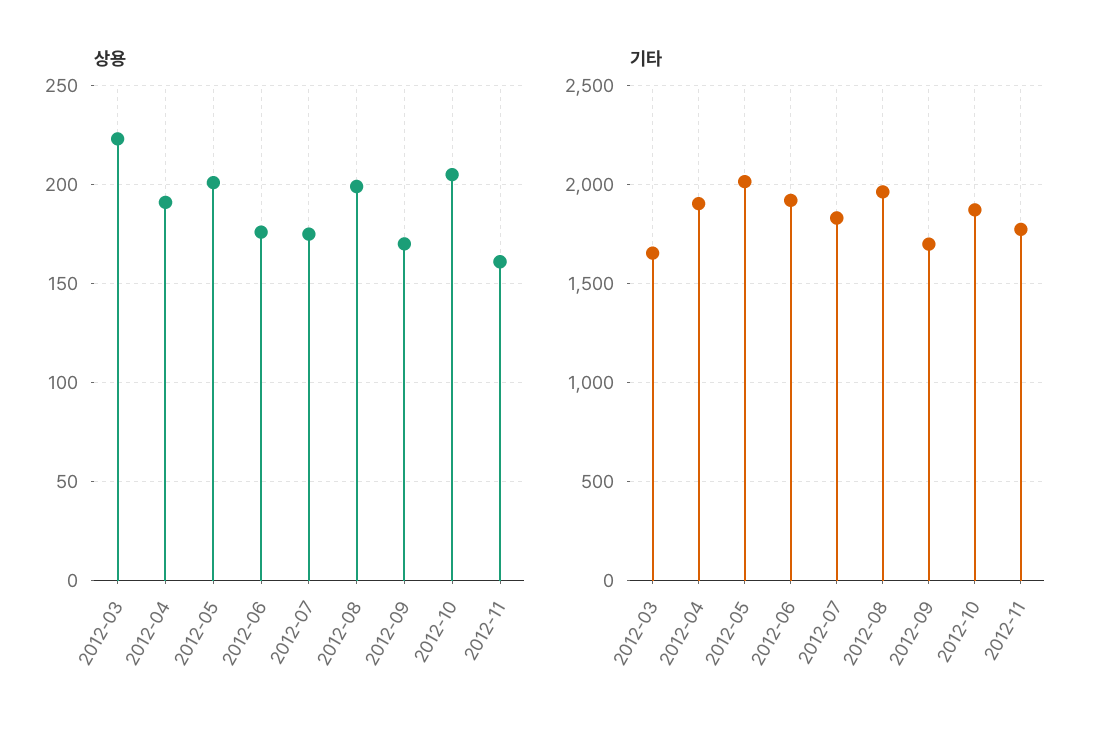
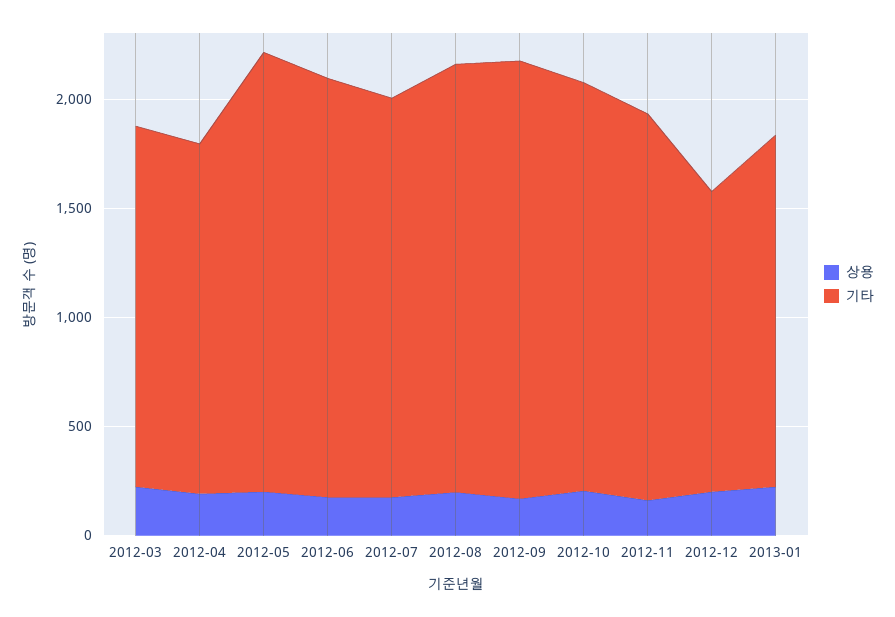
기타, 2012-04: 1900 -> 1600
기타, 2012-09: 1700 -> 2000
상용, 2012-12: none -> 200
기타, 2012-12: none -> 1400
상용, 2013-01: none -> 200
기타, 2013-01: none -> 1600

